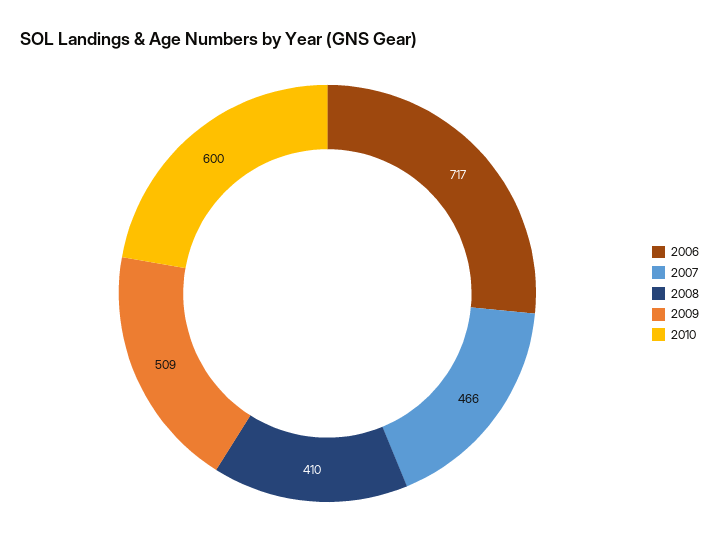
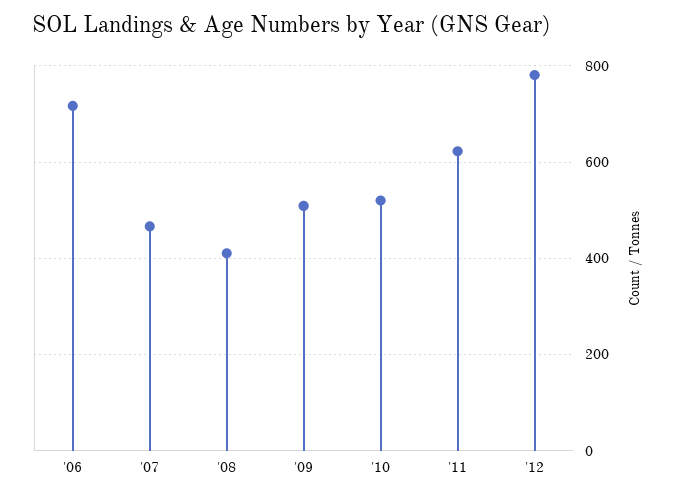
2010: 600 -> 520
'11: none -> 620
'12: none -> 780

